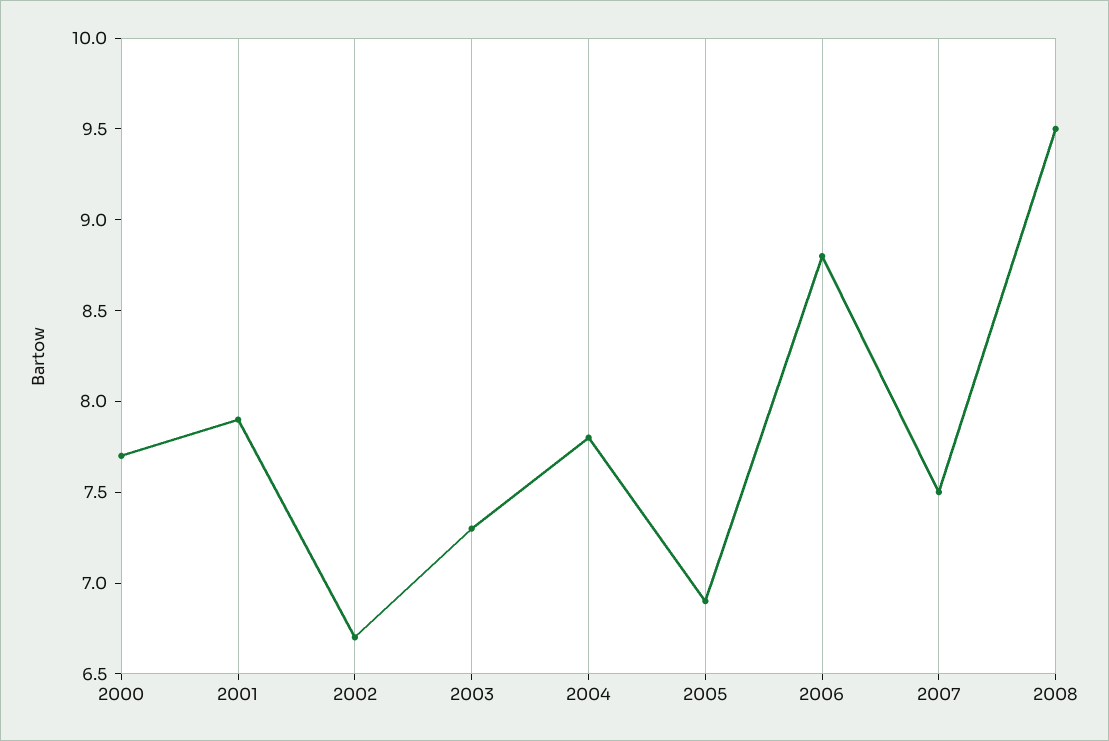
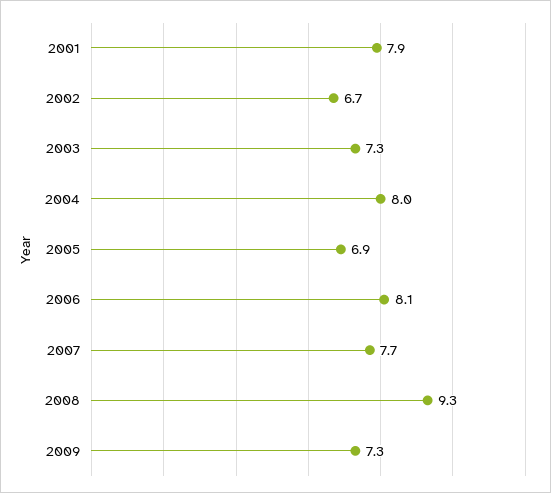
2000: 7.7 -> none
2004: 7.8 -> 8
2006: 8.8 -> 8.1
2007: 7.5 -> 7.7
2008: 9.5 -> 9.3
2009: none -> 7.3

